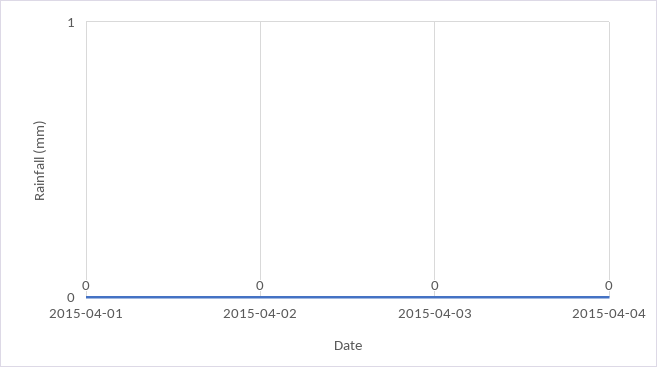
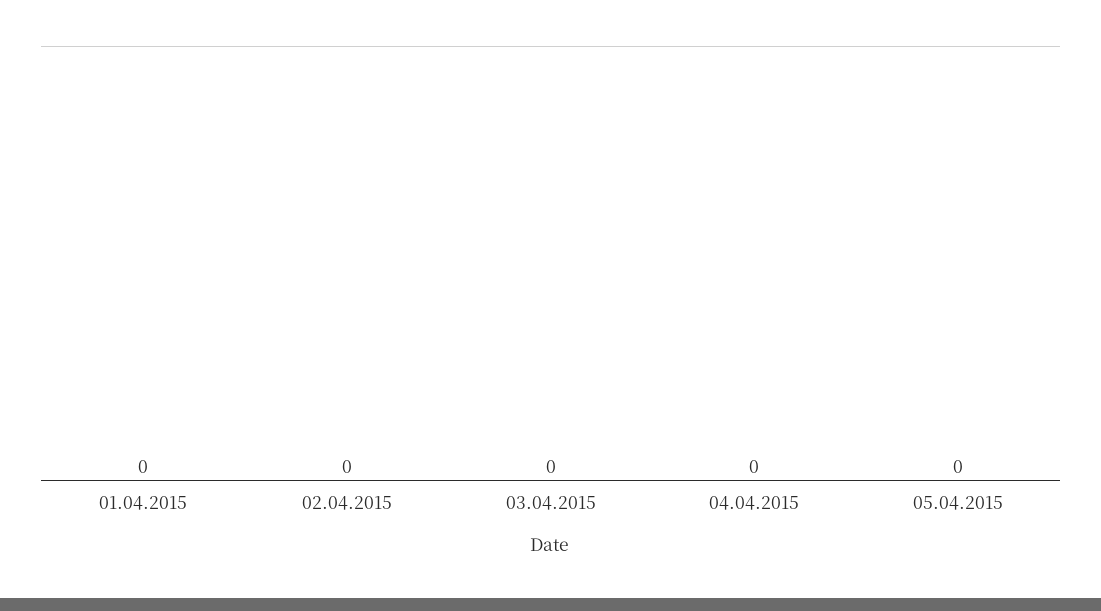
05.04.2015: none -> 0

